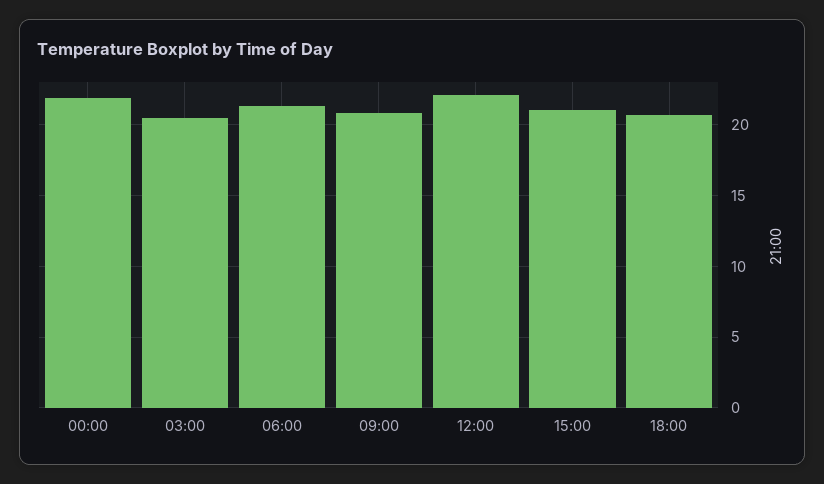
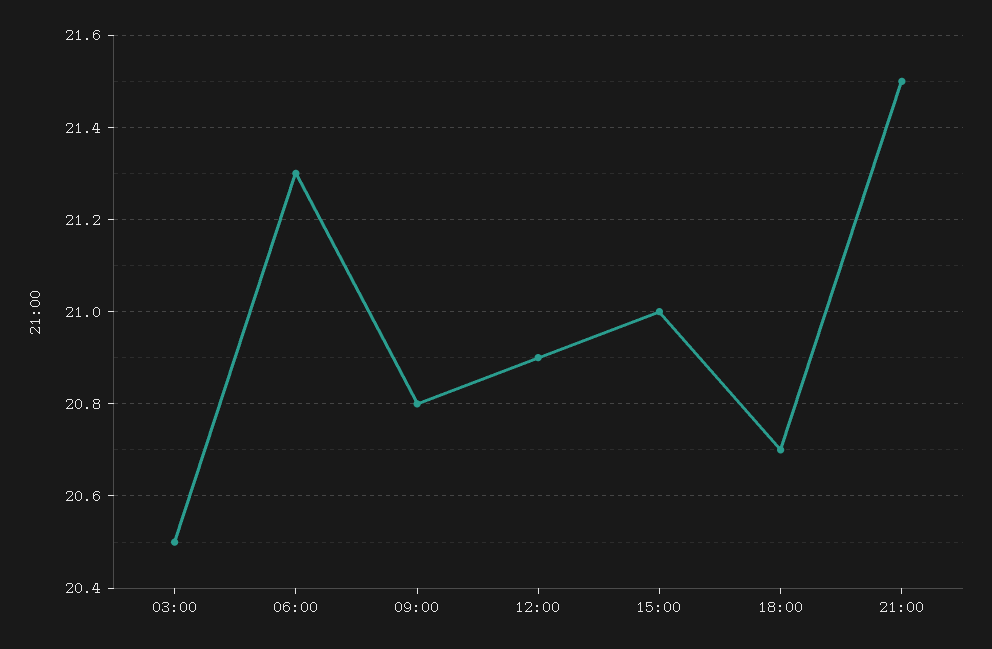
00:00: 22 -> none
12:00: 22 -> 20.9
21:00: none -> 21.5

